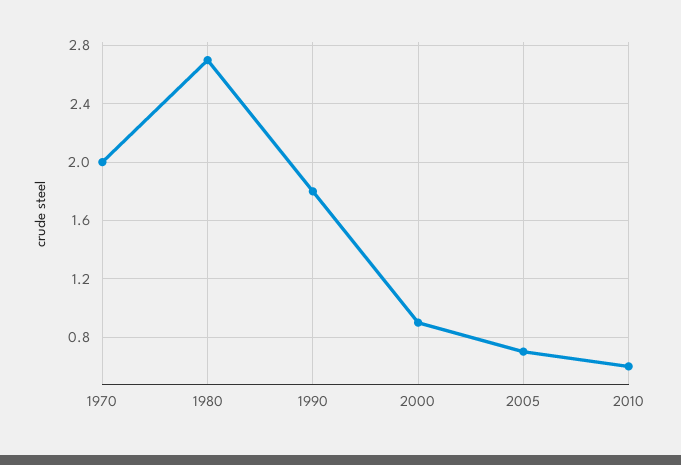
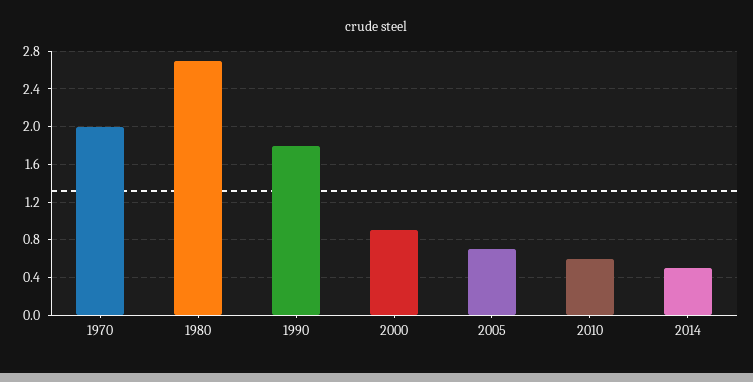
2014: none -> 0.5

